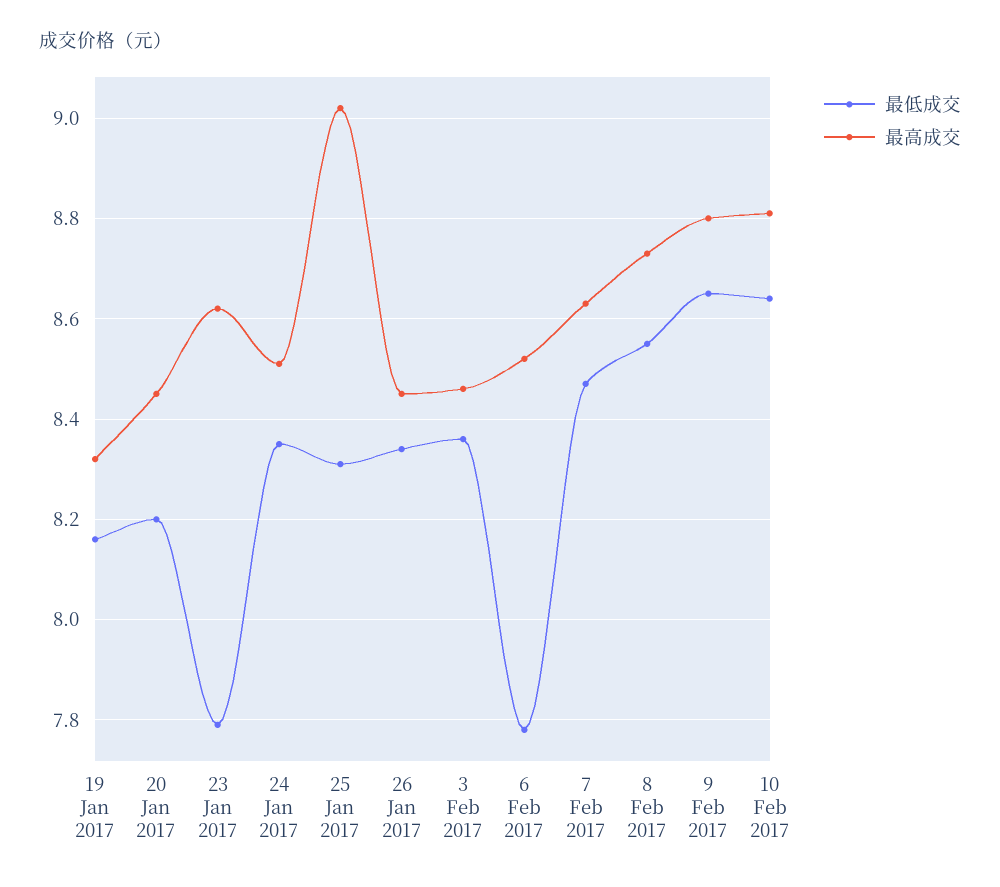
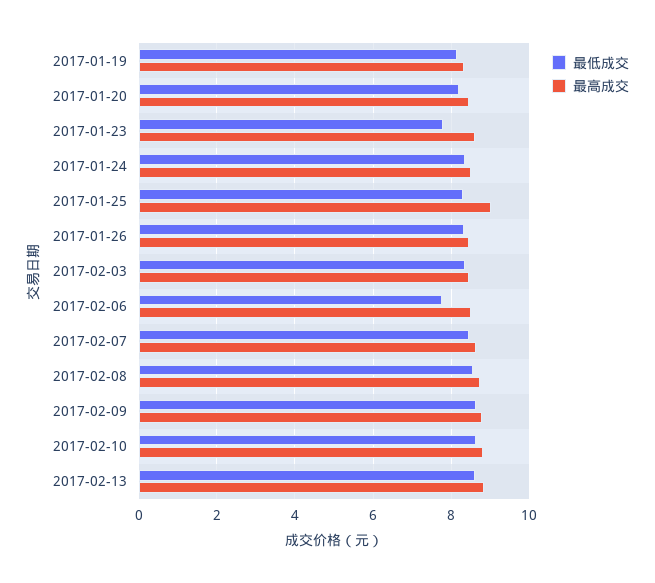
最低成交, 2017-02-13: none -> 8.6
最高成交, 2017-02-13: none -> 8.8

